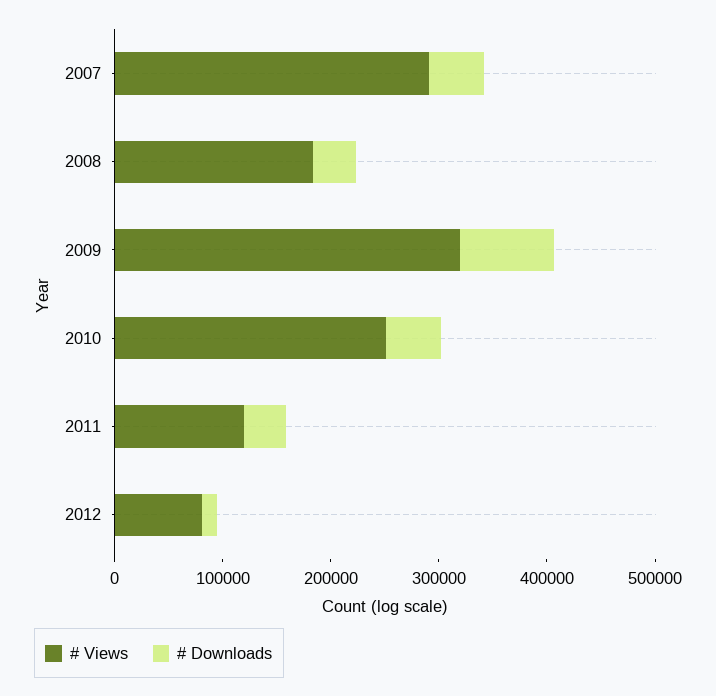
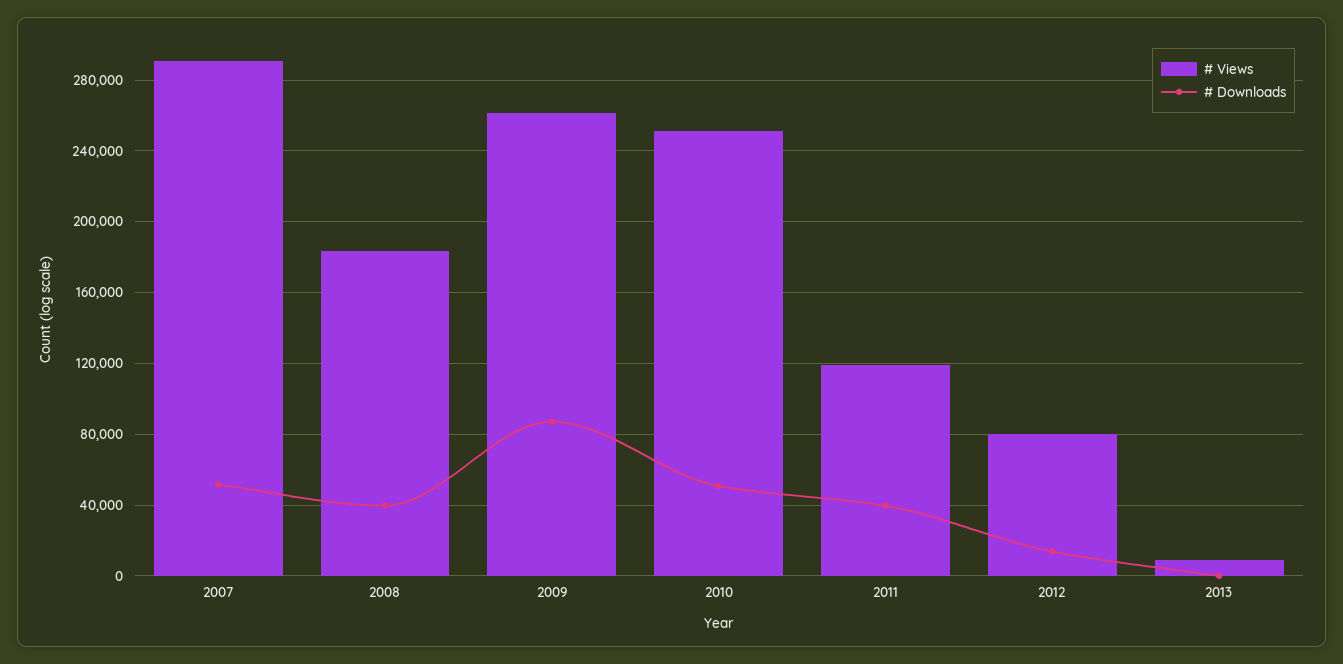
# Views, 2009: 320000 -> 260000
# Views, 2013: none -> 10000
# Downloads, 2013: none -> 0

